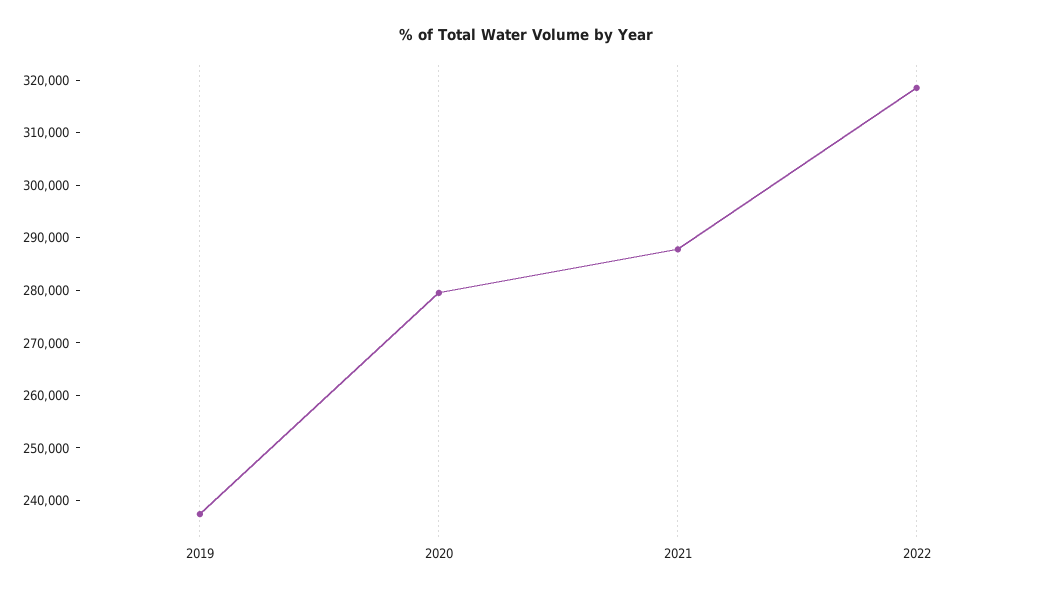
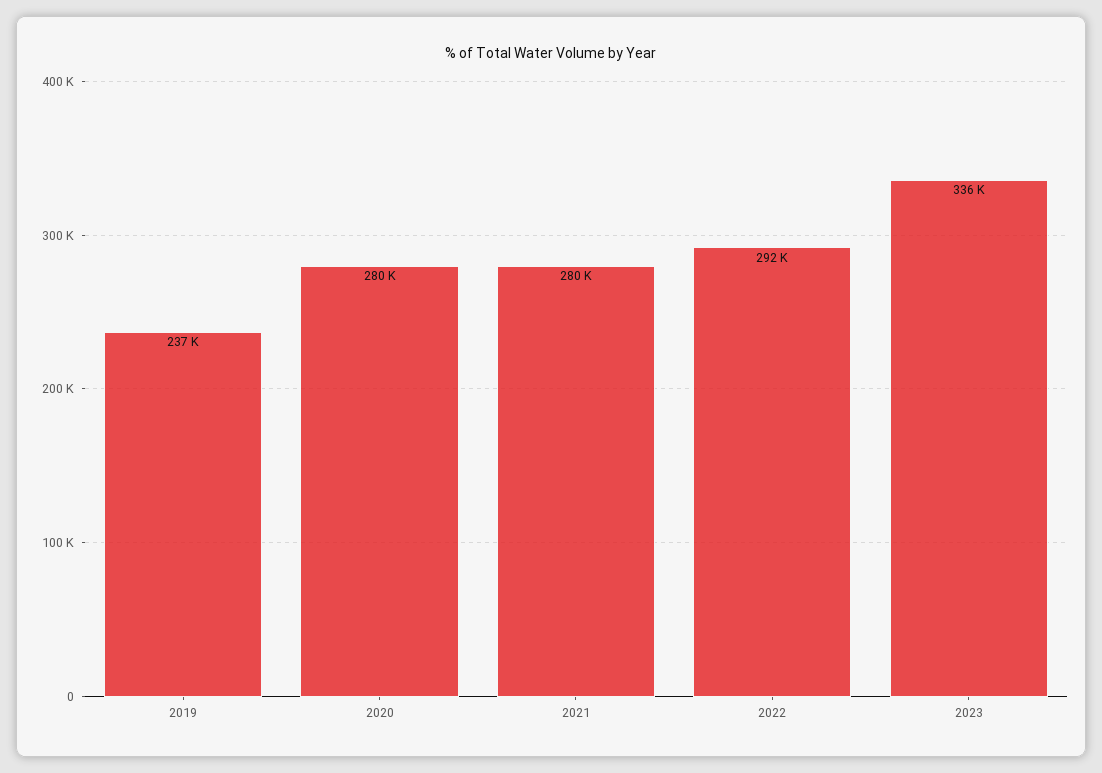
2021: 288000 -> 280000
2022: 318000 -> 292000
2023: none -> 336000

